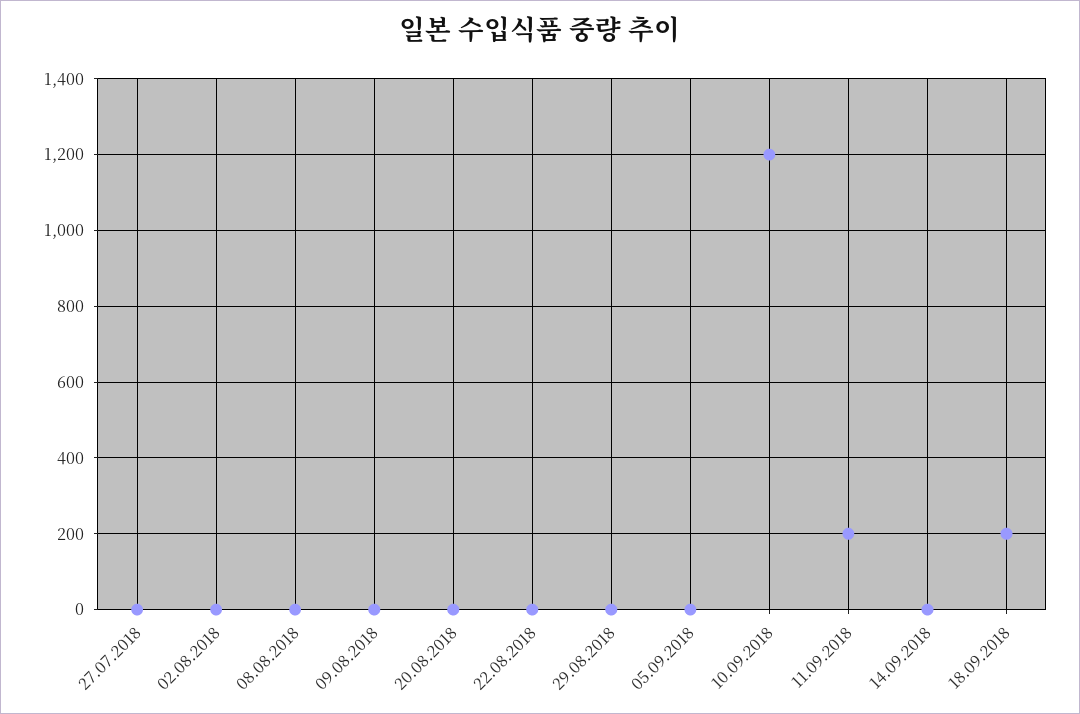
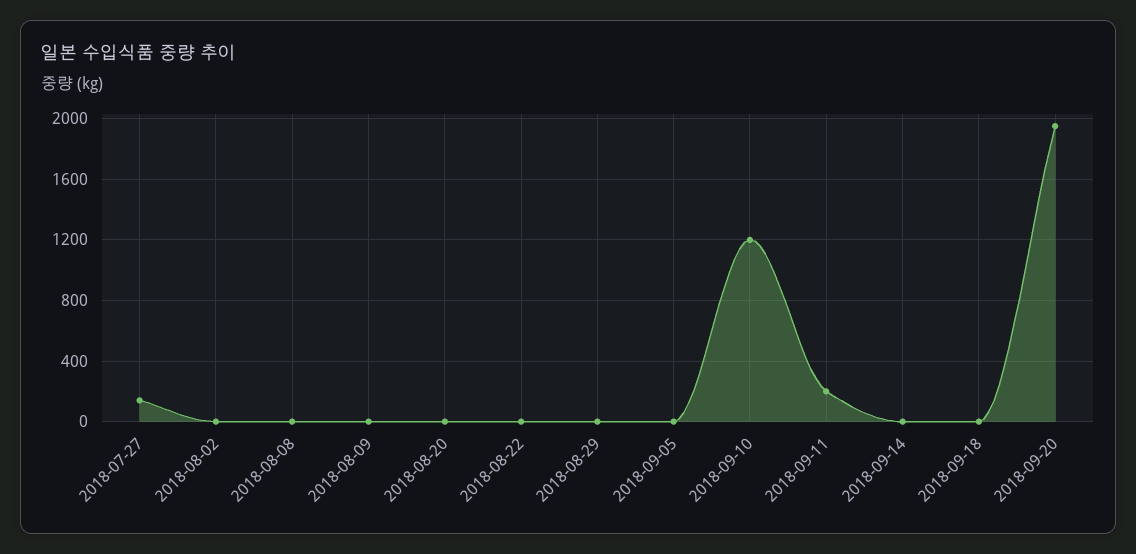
27.07.2018: 0 -> 150
18.09.2018: 200 -> 0
2018-09-20: none -> 1950

